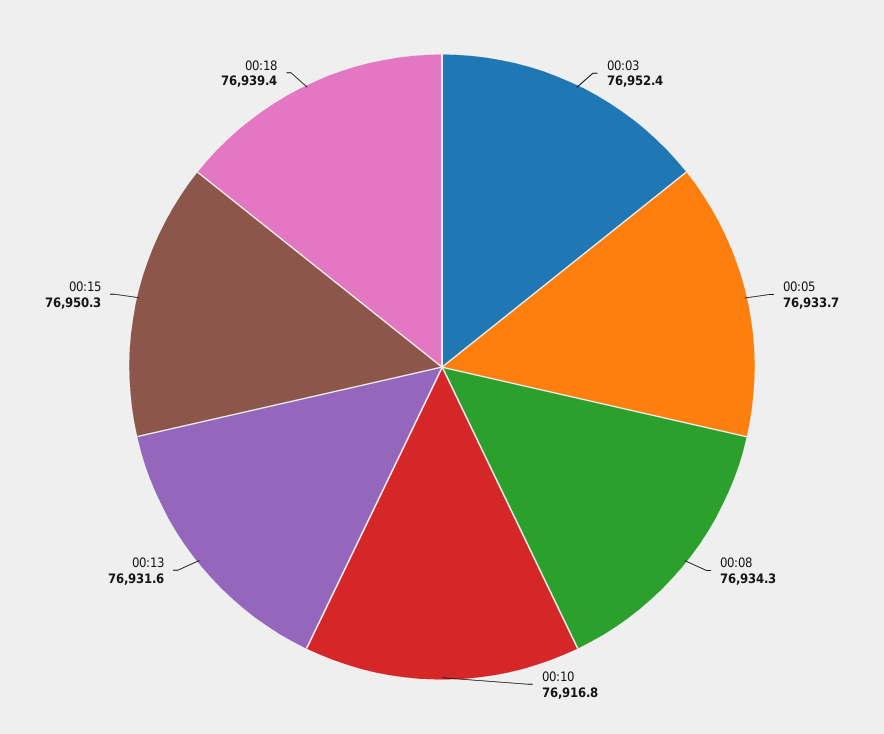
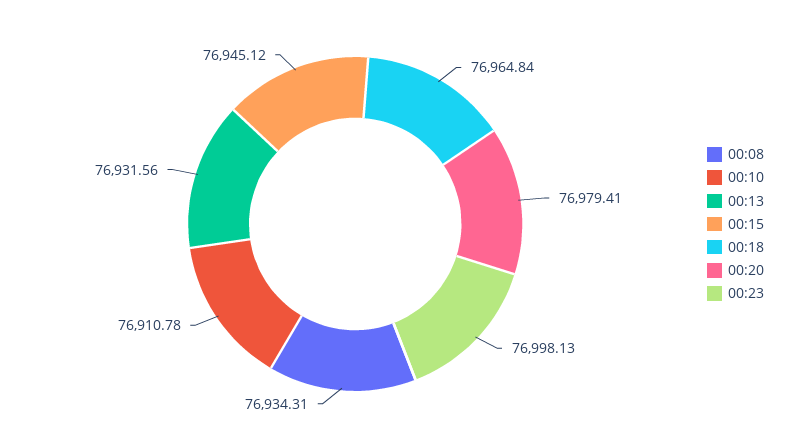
00:03: 76952.4 -> none
00:05: 76933.7 -> none
00:10: 76916.8 -> 76910.78
00:15: 76950.3 -> 76945.12
00:18: 76939.4 -> 76964.84
00:20: none -> 76979.41
00:23: none -> 76998.13

